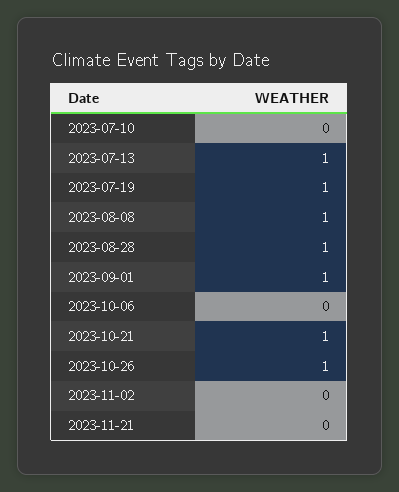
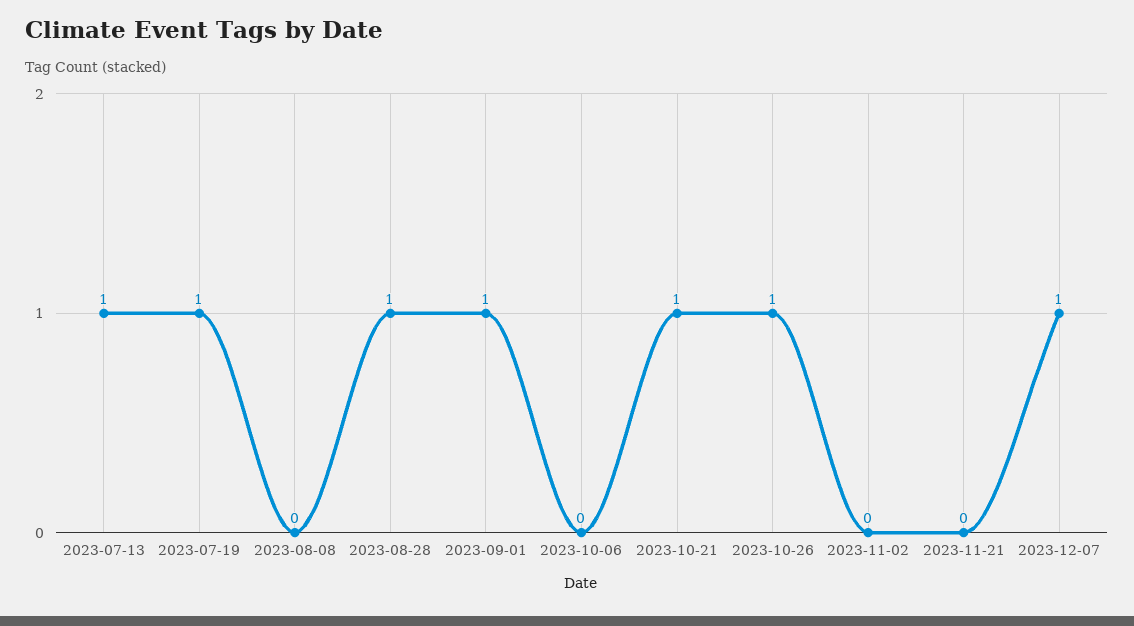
2023-07-10: 0 -> none
2023-08-08: 1 -> 0
2023-12-07: none -> 1

